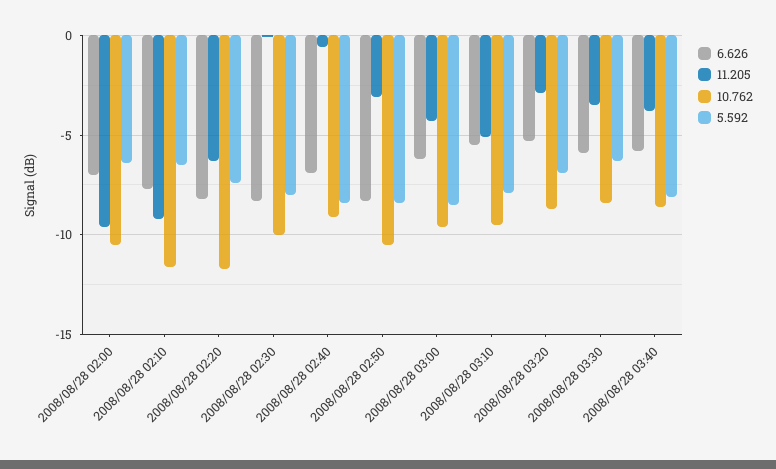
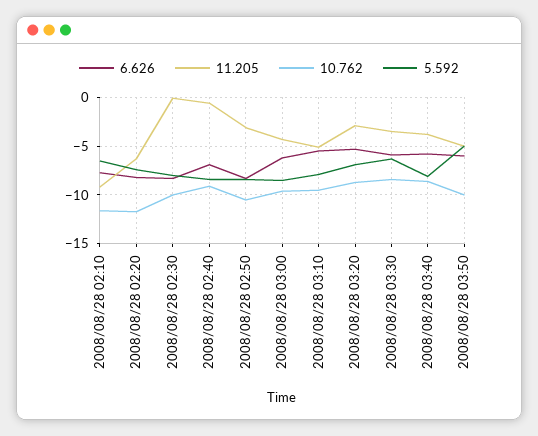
6.626, 2008/08/28 02:00: -7 -> none
11.205, 2008/08/28 02:00: -9.5 -> none
10.762, 2008/08/28 02:00: -10.5 -> none
5.592, 2008/08/28 02:00: -6.5 -> none
6.626, 2008/08/28 03:50: none -> -6
11.205, 2008/08/28 03:50: none -> -5
10.762, 2008/08/28 03:50: none -> -10
5.592, 2008/08/28 03:50: none -> -5

